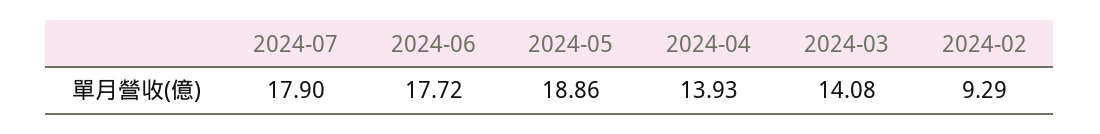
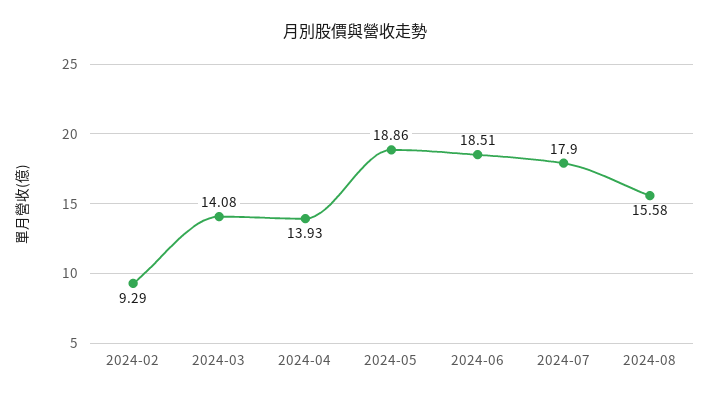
2024-06: 17.72 -> 18.51
2024-08: none -> 15.58

